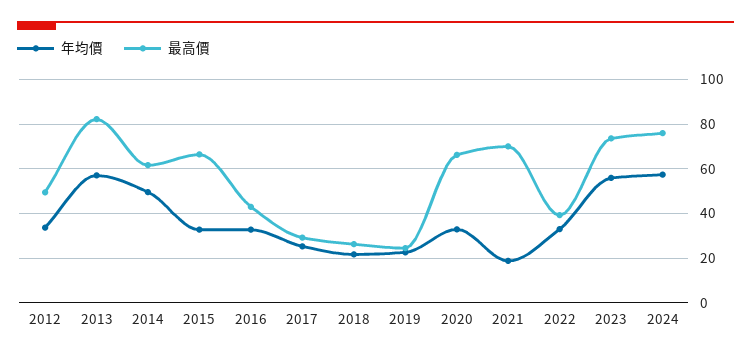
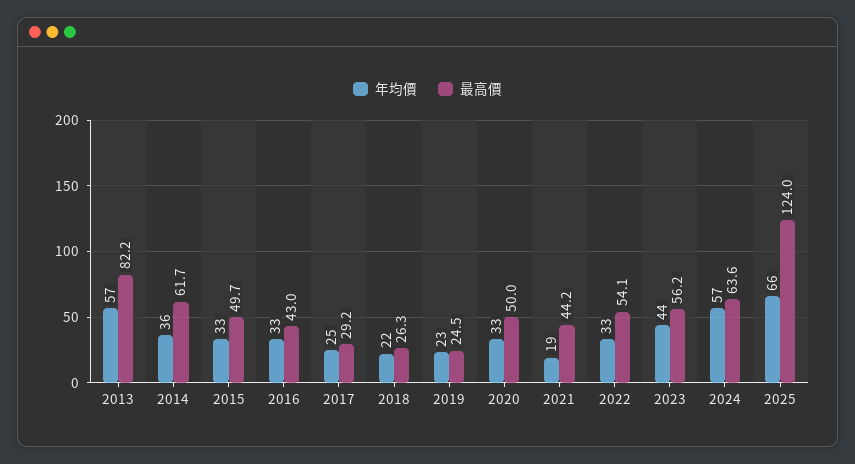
年均價, 2012: 35 -> none
最高價, 2012: 50 -> none
年均價, 2014: 50 -> 36
最高價, 2015: 65 -> 49.7
最高價, 2020: 65 -> 50
最高價, 2021: 70 -> 44.2
最高價, 2022: 40 -> 54.1
年均價, 2023: 55 -> 44
最高價, 2023: 75 -> 56.2
最高價, 2024: 75 -> 63.6
年均價, 2025: none -> 66
最高價, 2025: none -> 124

